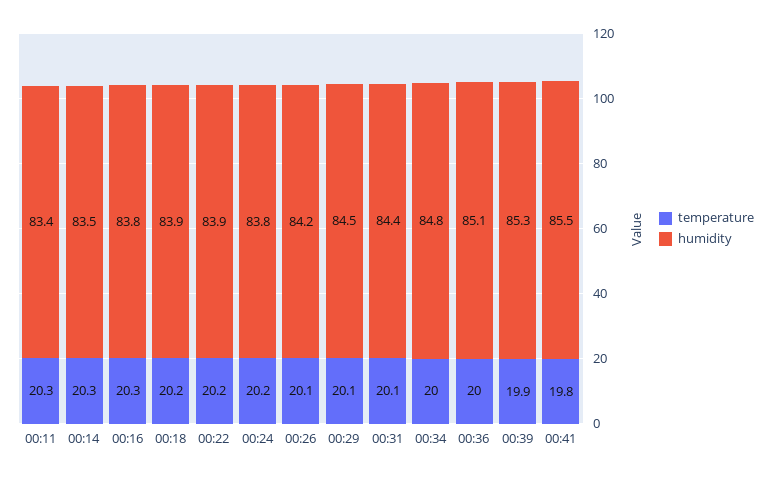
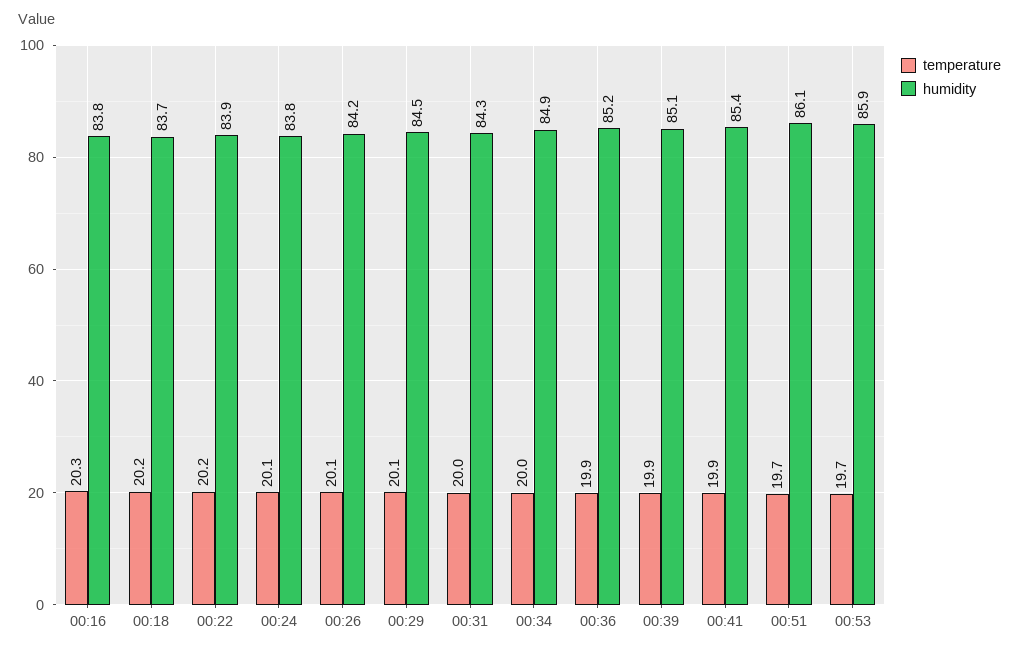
temperature, 00:11: 20.3 -> none
humidity, 00:11: 83.4 -> none
temperature, 00:14: 20.3 -> none
humidity, 00:14: 83.5 -> none
humidity, 00:18: 83.9 -> 83.7
temperature, 00:24: 20.2 -> 20.1
temperature, 00:31: 20.1 -> 20
humidity, 00:31: 84.4 -> 84.3
humidity, 00:34: 84.8 -> 84.9
temperature, 00:36: 20 -> 19.9
humidity, 00:36: 85.1 -> 85.2
humidity, 00:39: 85.3 -> 85.1
temperature, 00:41: 19.8 -> 19.9
humidity, 00:41: 85.5 -> 85.4
temperature, 00:51: none -> 19.7
humidity, 00:51: none -> 86.1
temperature, 00:53: none -> 19.7
humidity, 00:53: none -> 85.9

